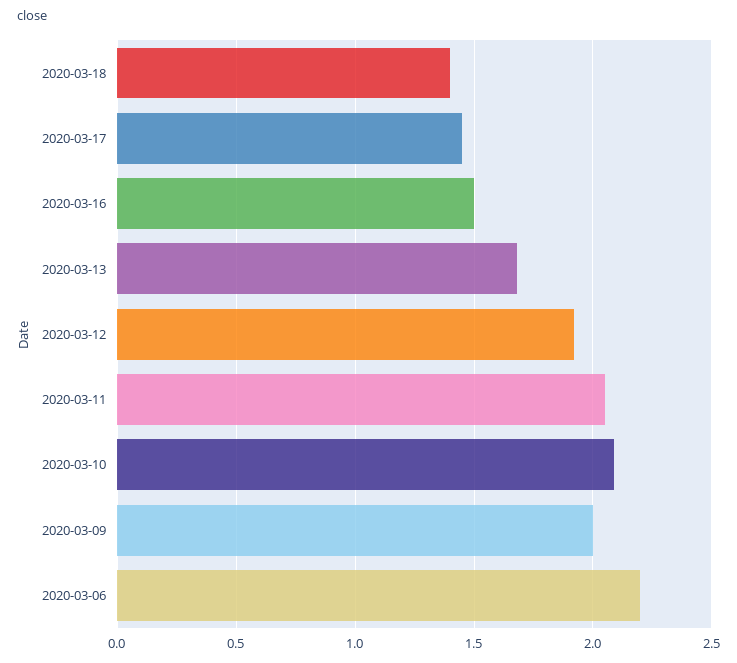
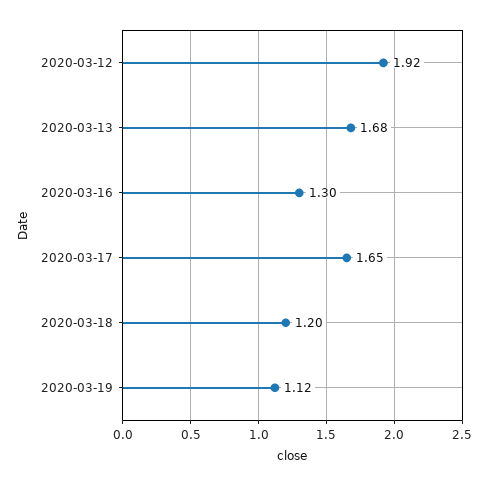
2020-03-18: 1.4 -> 1.2
2020-03-17: 1.45 -> 1.65
2020-03-16: 1.5 -> 1.3
2020-03-11: 2.05 -> none
2020-03-10: 2.1 -> none
2020-03-09: 2 -> none
2020-03-06: 2.2 -> none
2020-03-19: none -> 1.12

